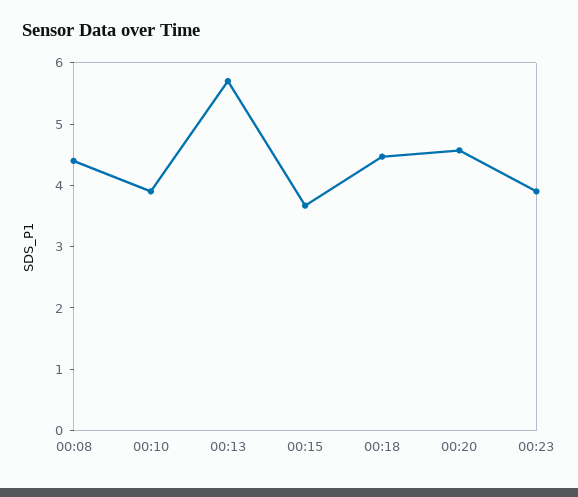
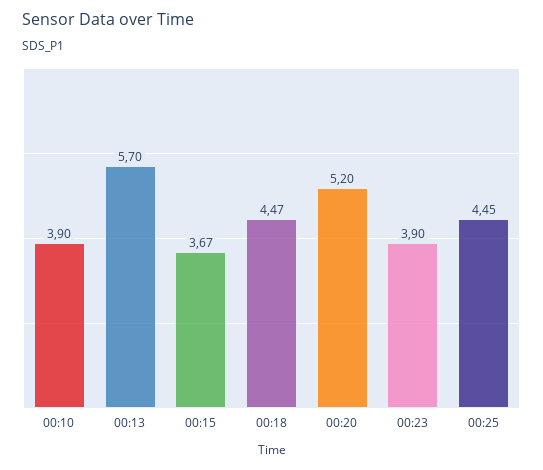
00:08: 4.4 -> none
00:20: 4.6 -> 5.2
00:25: none -> 4.45

